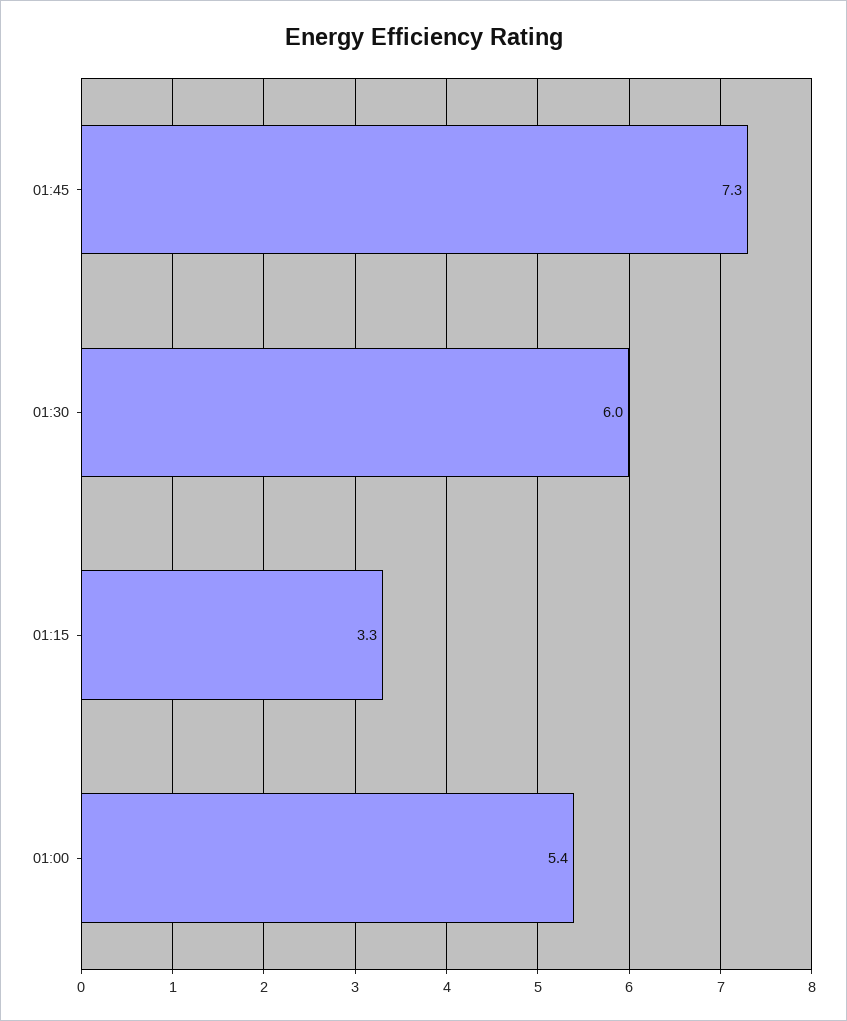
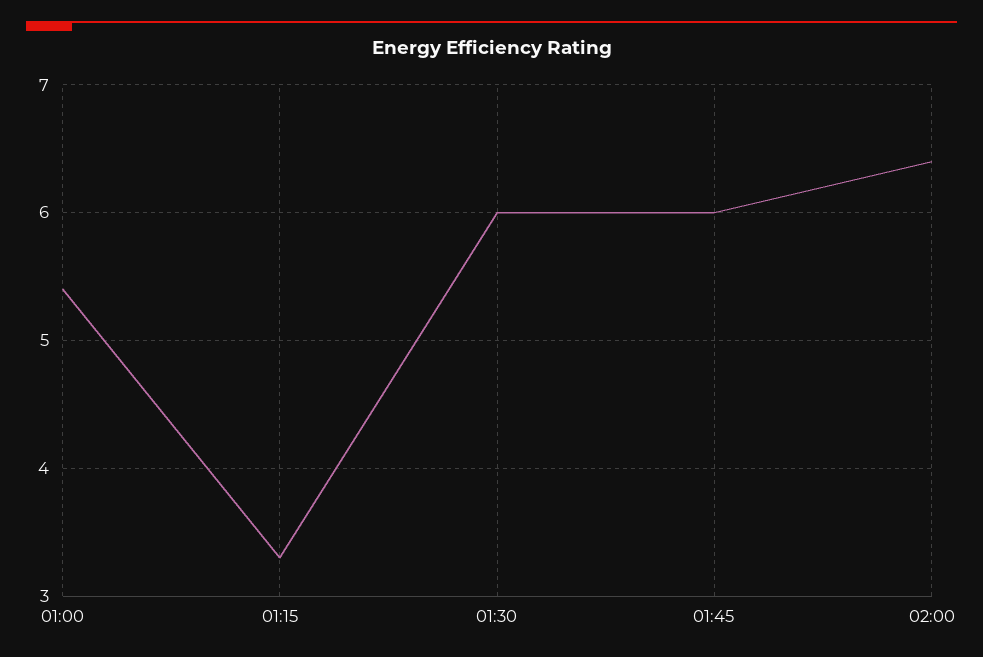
01:45: 7.3 -> 6
02:00: none -> 6.4

